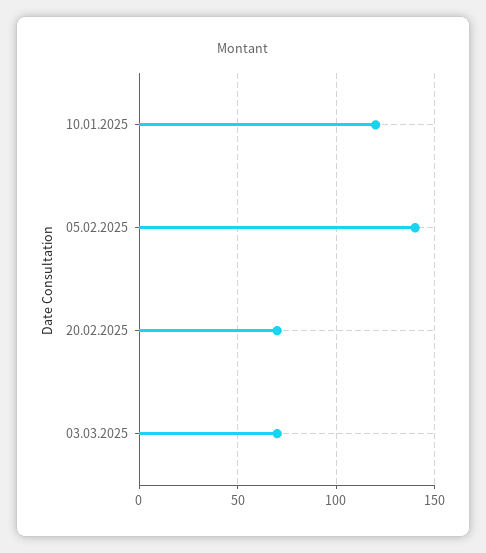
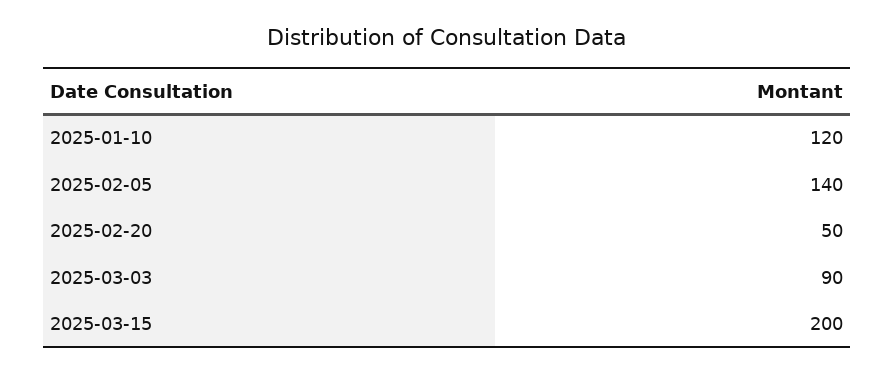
20.02.2025: 70 -> 50
03.03.2025: 70 -> 90
2025-03-15: none -> 200

